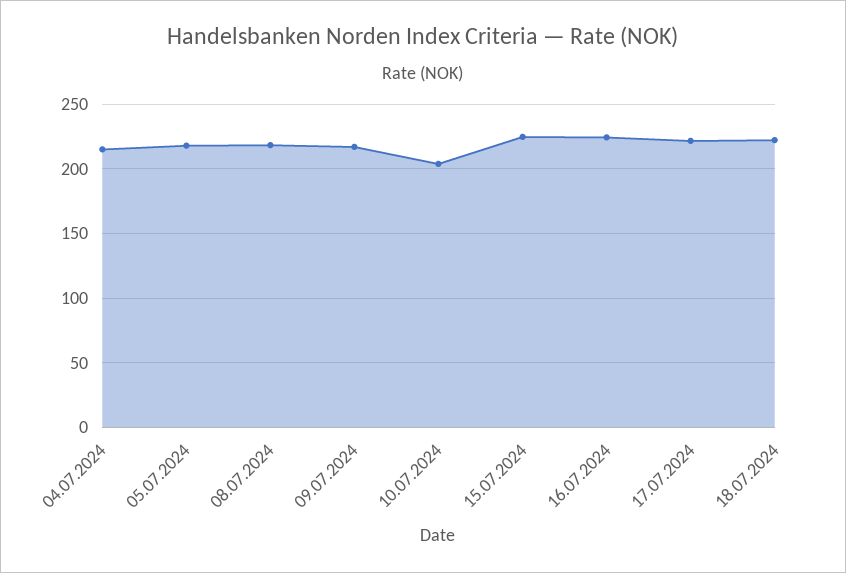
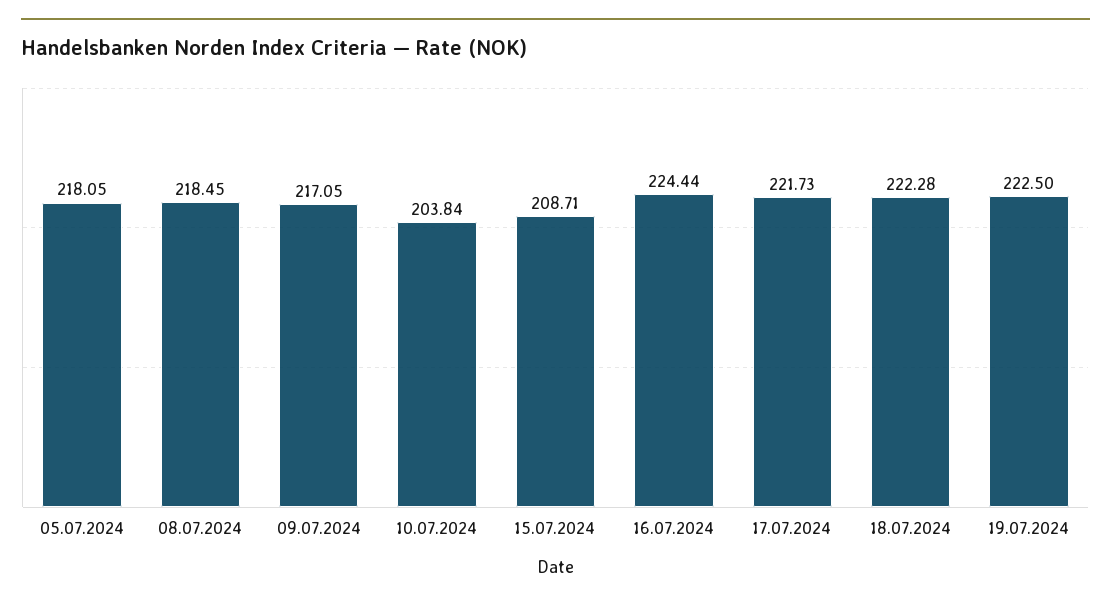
04.07.2024: 215 -> none
15.07.2024: 225 -> 208.71
19.07.2024: none -> 222.5

